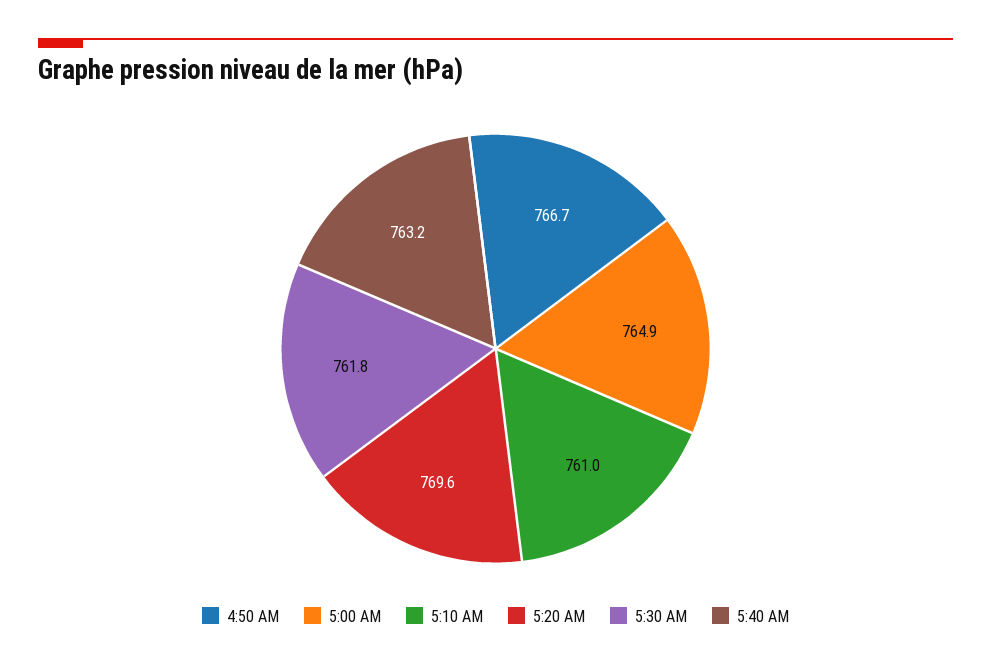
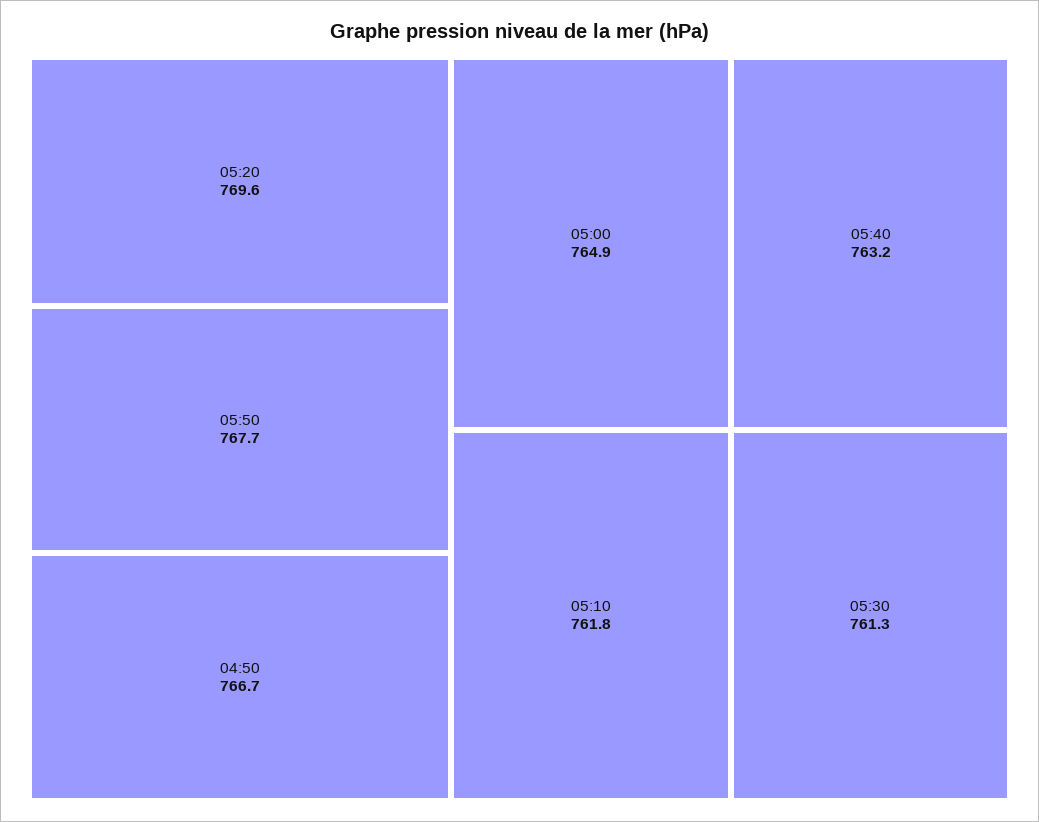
5:10 AM: 761 -> 761.8
5:30 AM: 761.8 -> 761.3
05:50: none -> 767.7

